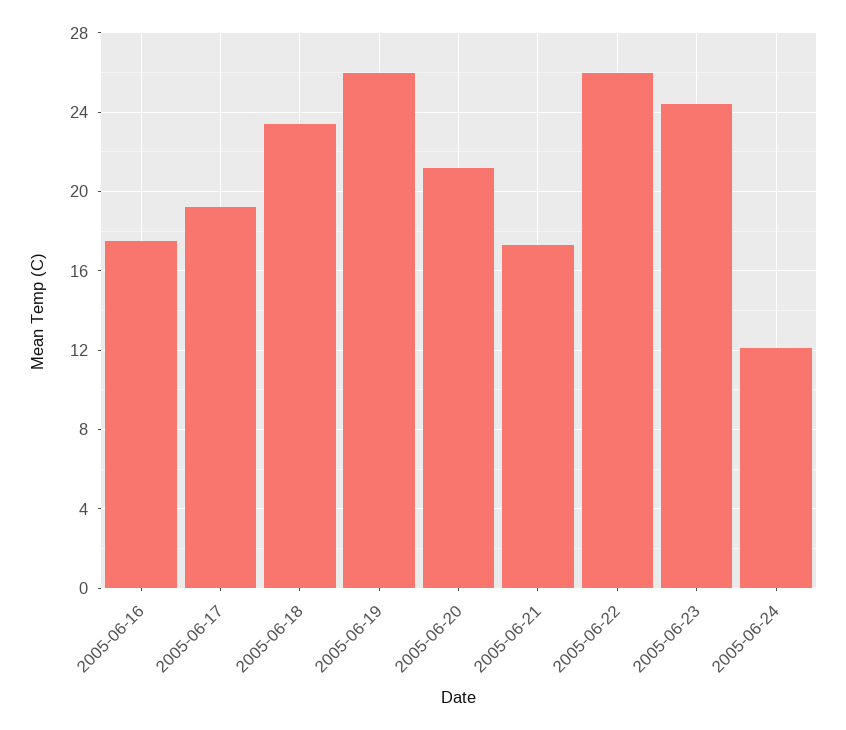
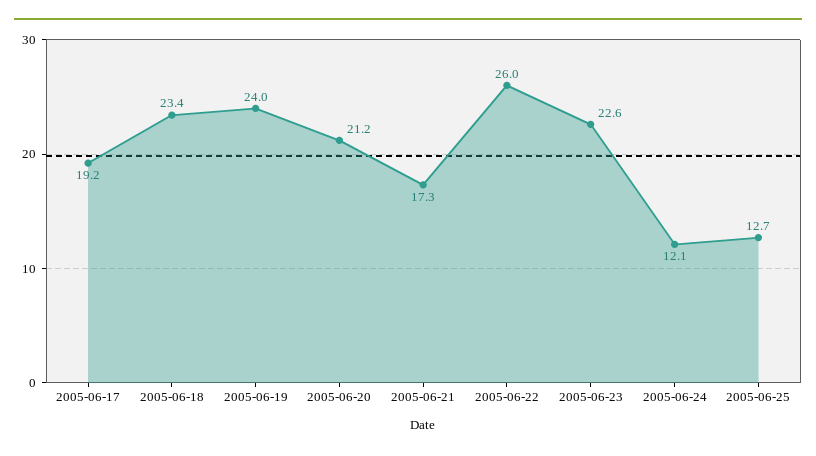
2005-06-16: 17.5 -> none
2005-06-19: 26 -> 24
2005-06-23: 24.5 -> 22.6
2005-06-25: none -> 12.7

